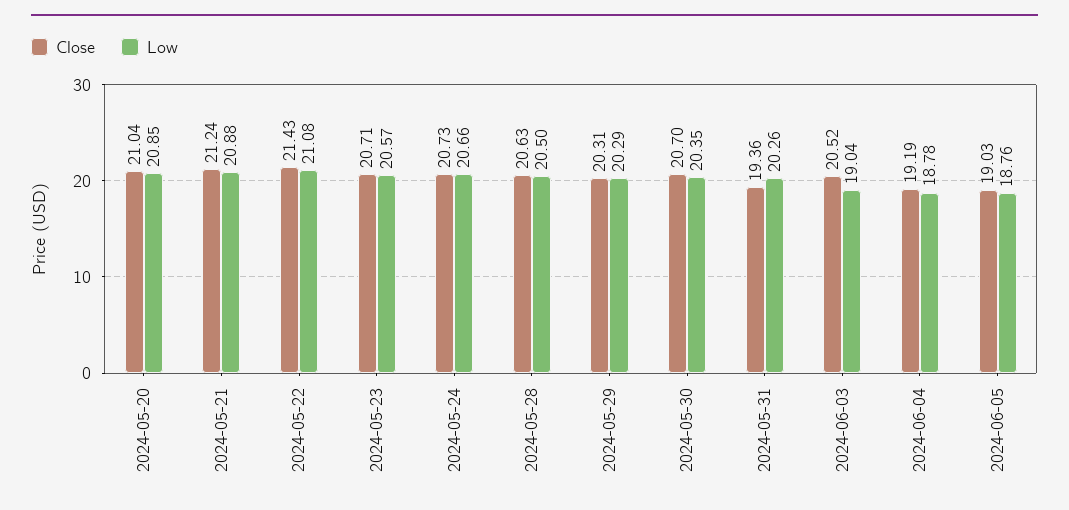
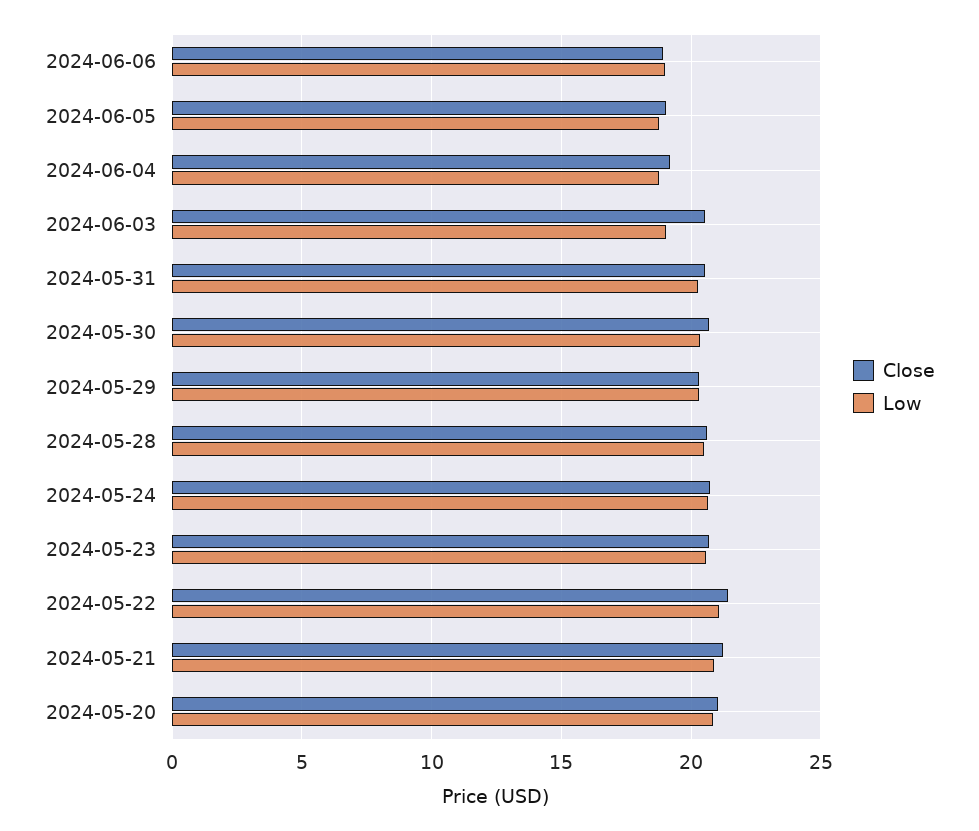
Close, 2024-05-31: 19.36 -> 20.5
Close, 2024-06-06: none -> 19
Low, 2024-06-06: none -> 19

